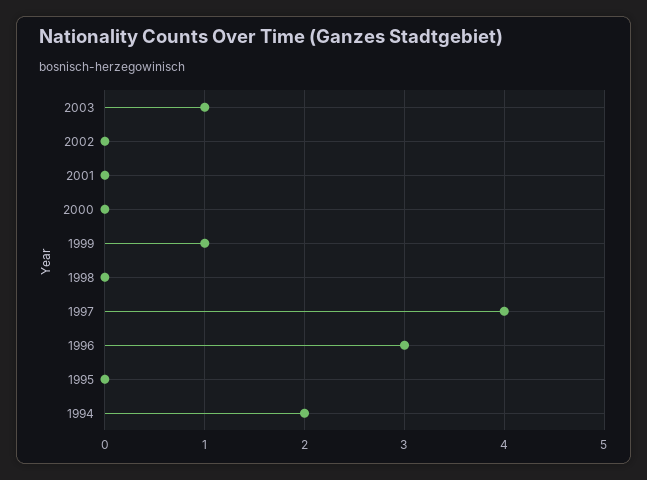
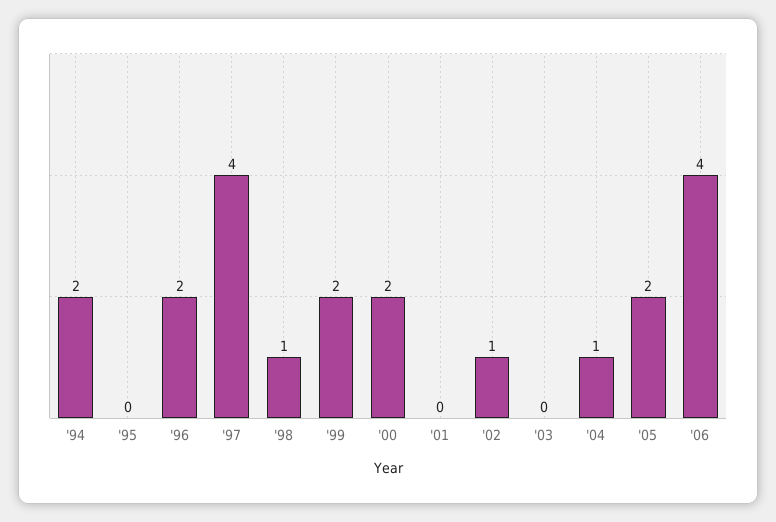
2003: 1 -> 0
2002: 0 -> 1
2000: 0 -> 2
1999: 1 -> 2
1998: 0 -> 1
1996: 3 -> 2
'04: none -> 1
'05: none -> 2
'06: none -> 4

